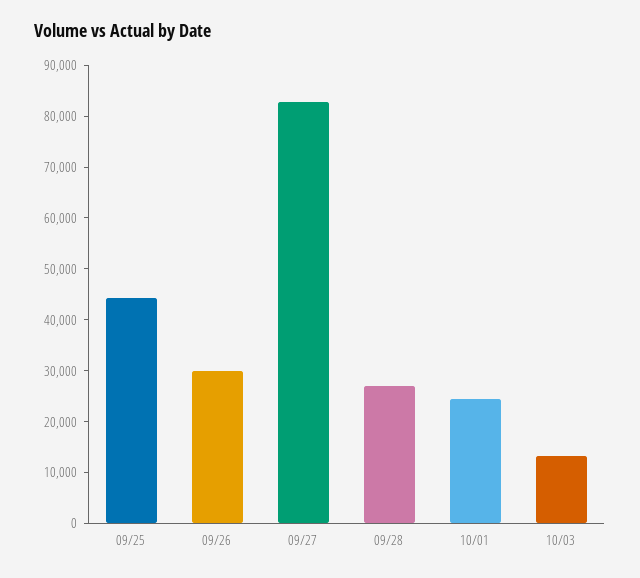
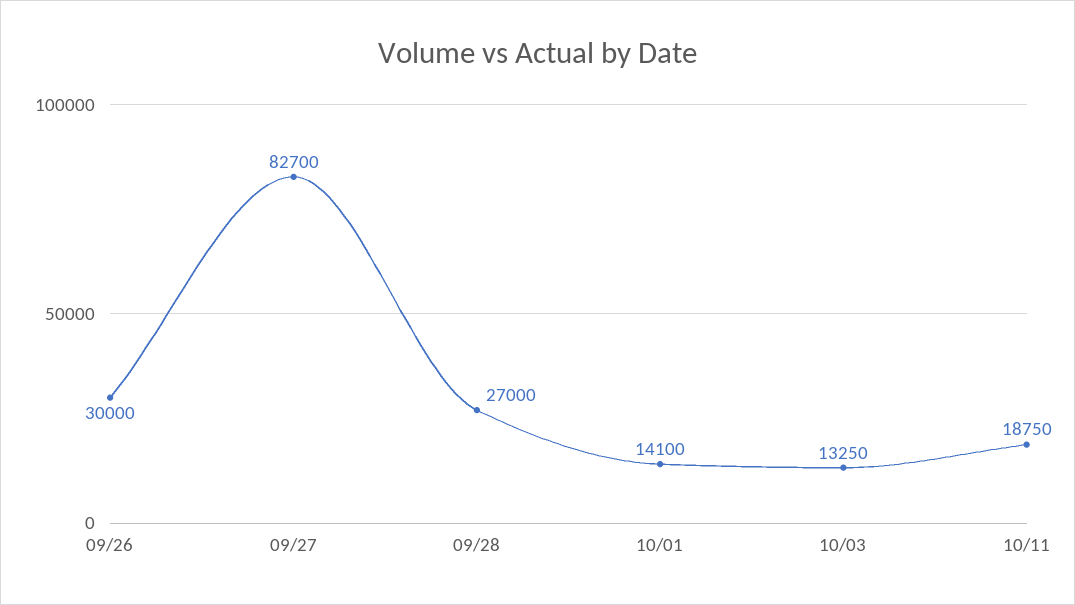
09/25: 44000 -> none
10/01: 24000 -> 14100
10/11: none -> 18750

